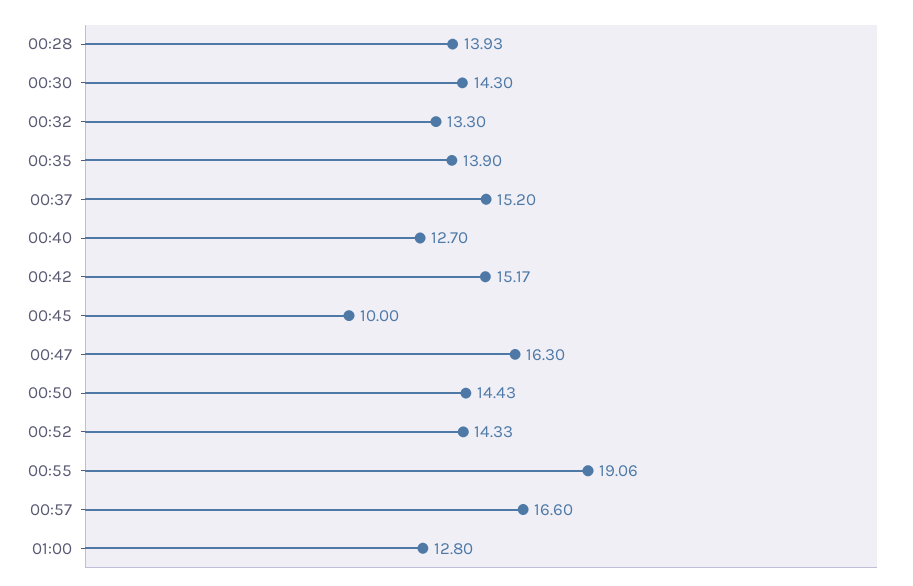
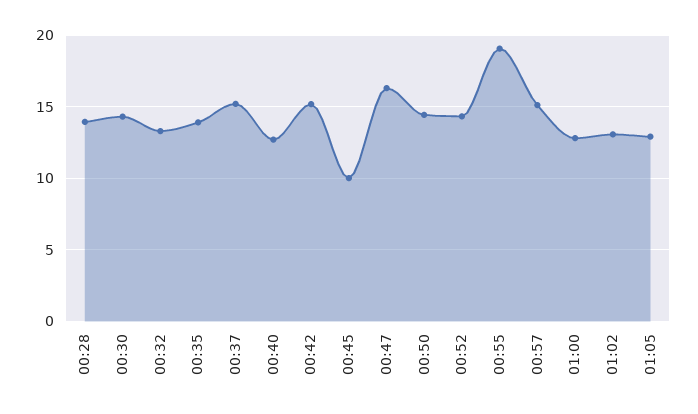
00:57: 16.6 -> 15
01:02: none -> 13
01:05: none -> 13

